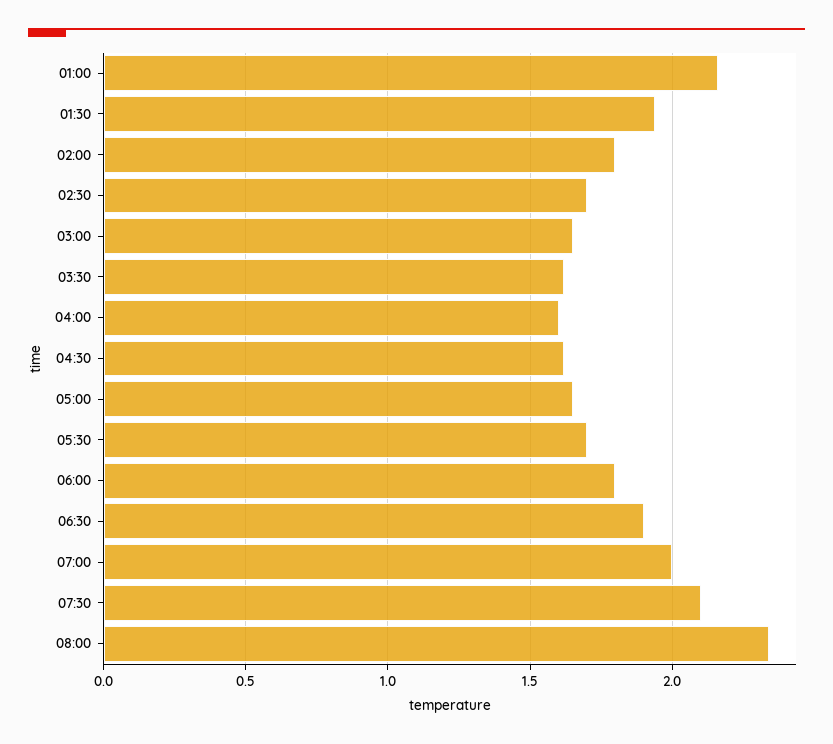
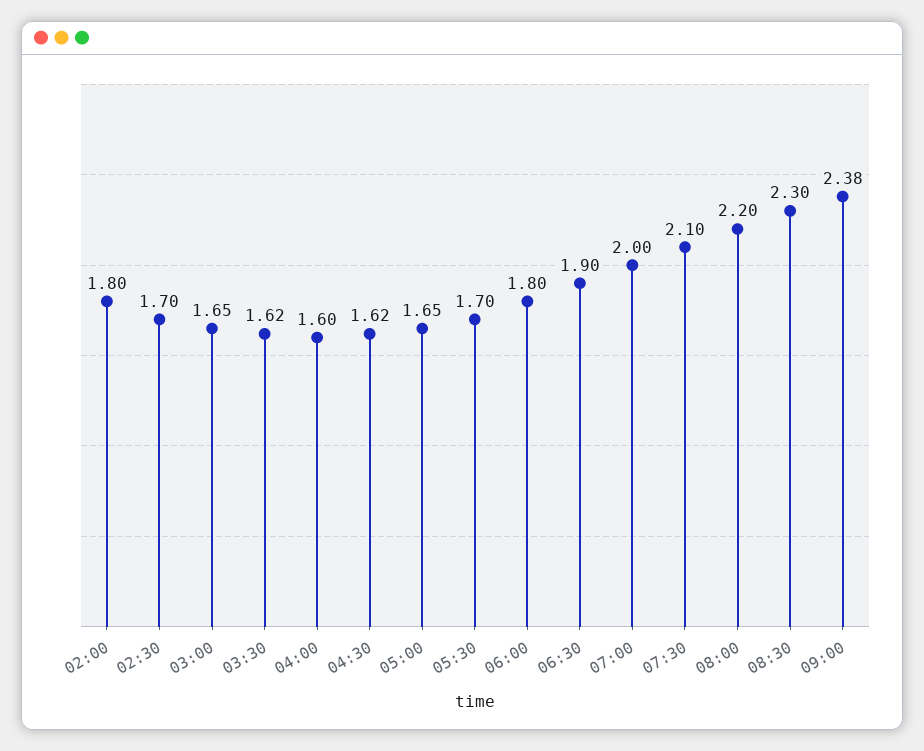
01:00: 2.15 -> none
01:30: 1.95 -> none
08:00: 2.35 -> 2.2
08:30: none -> 2.3
09:00: none -> 2.38

